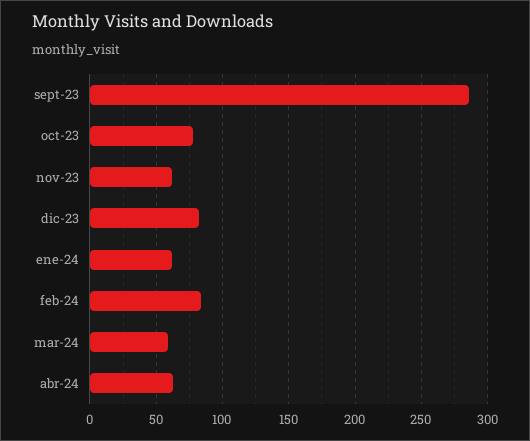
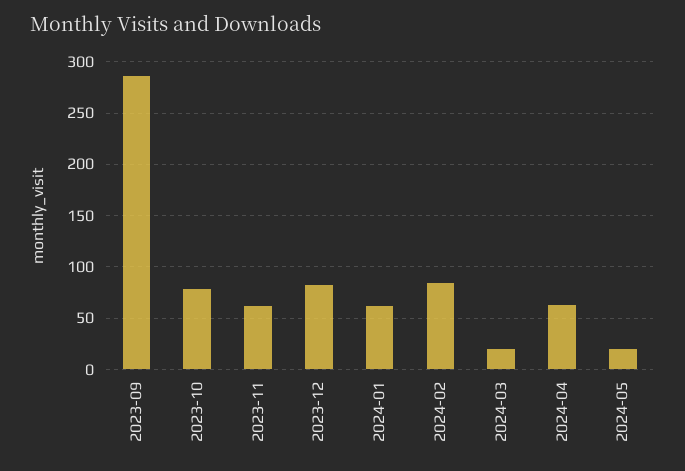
mar-24: 60 -> 20
2024-05: none -> 20

